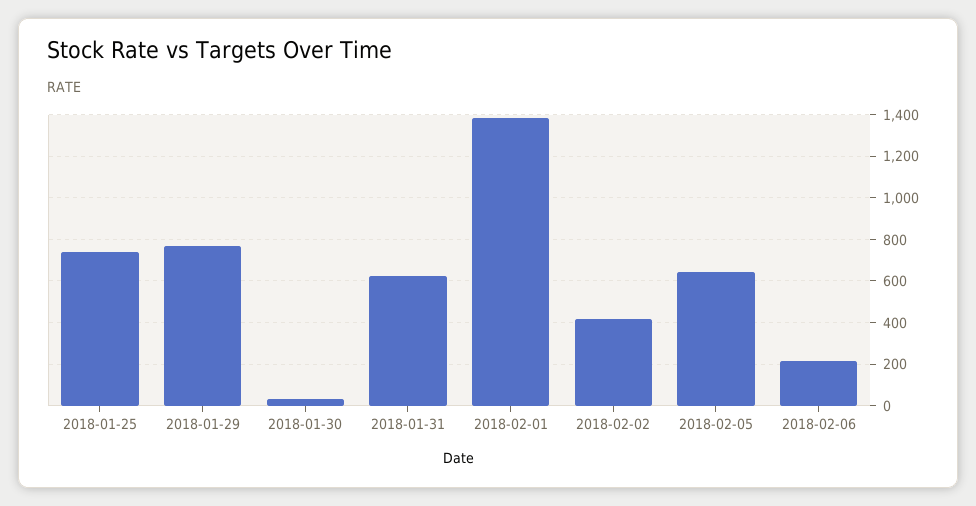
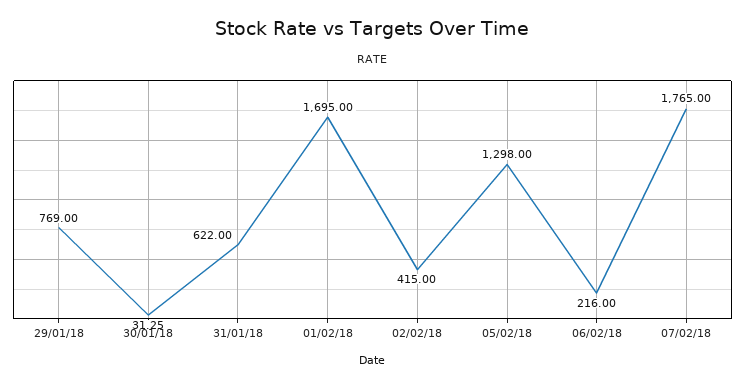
2018-01-25: 750 -> none
2018-02-01: 1400 -> 1695
2018-02-05: 650 -> 1298
07/02/18: none -> 1765

